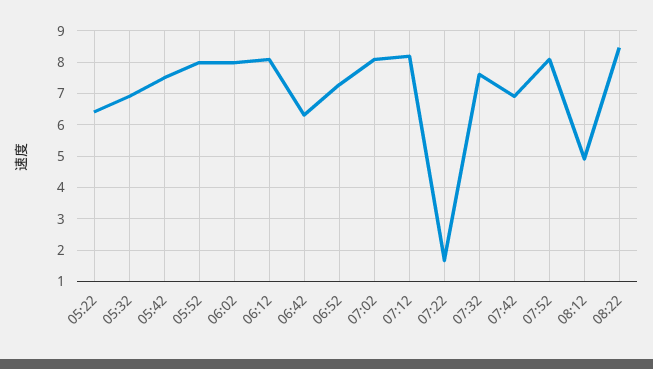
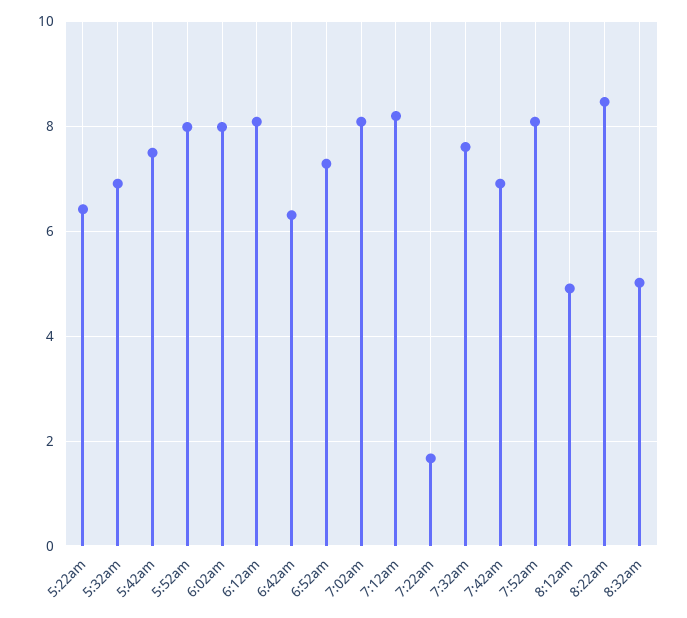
8:32am: none -> 5

